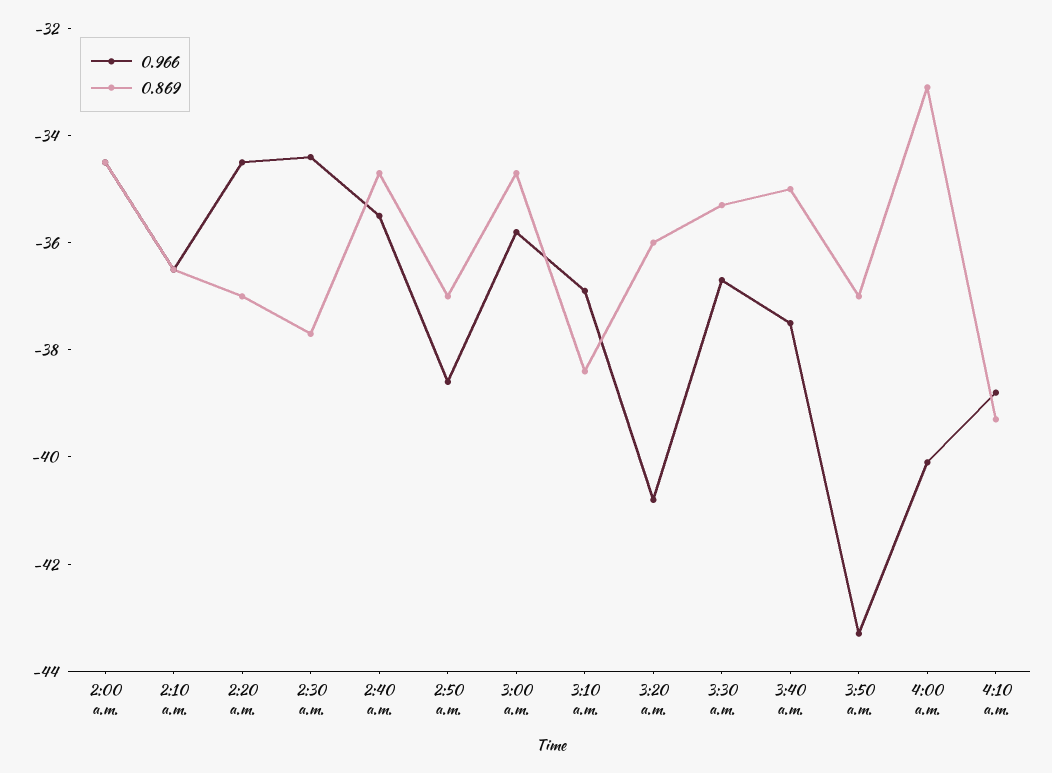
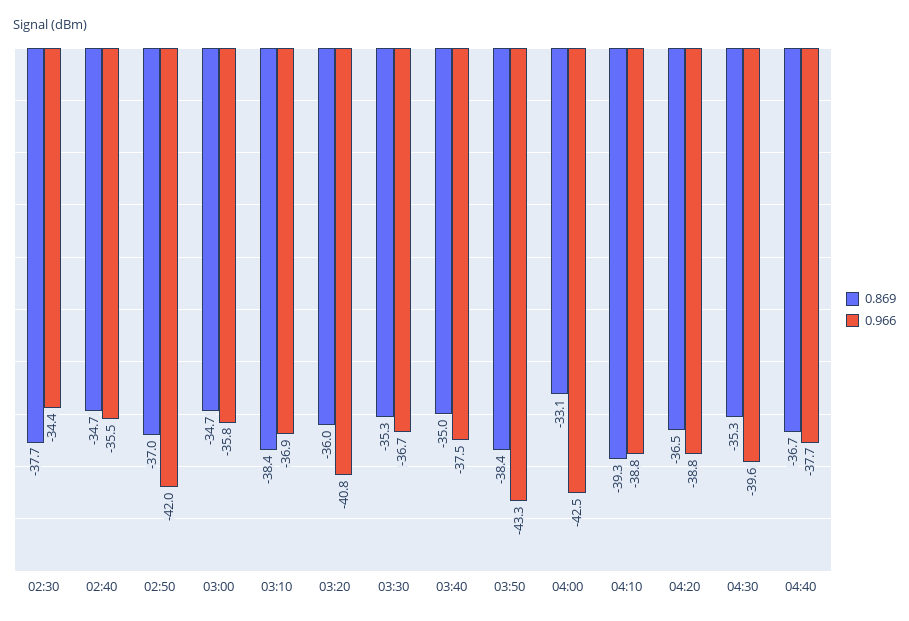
0.966, 2:00 a.m.: -34.5 -> none
0.869, 2:00 a.m.: -34.5 -> none
0.966, 2:10 a.m.: -36.5 -> none
0.869, 2:10 a.m.: -36.5 -> none
0.966, 2:20 a.m.: -34.5 -> none
0.869, 2:20 a.m.: -37 -> none
0.966, 2:50 a.m.: -38.5 -> -42
0.869, 3:50 a.m.: -37 -> -38.4
0.966, 4:00 a.m.: -40 -> -42.5
0.869, 04:20: none -> -36.5
0.966, 04:20: none -> -38.8
0.869, 04:30: none -> -35.3
0.966, 04:30: none -> -39.6
0.869, 04:40: none -> -36.7
0.966, 04:40: none -> -37.7

